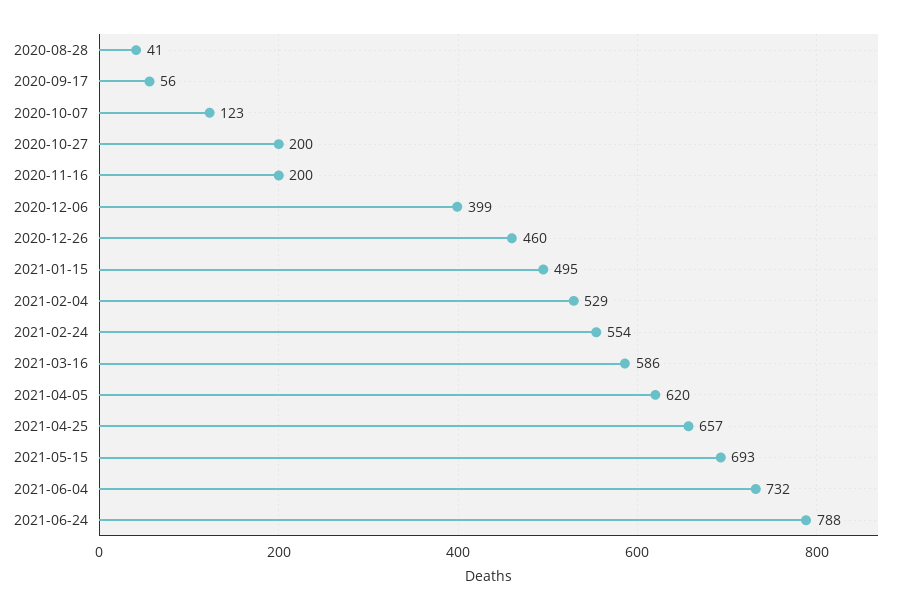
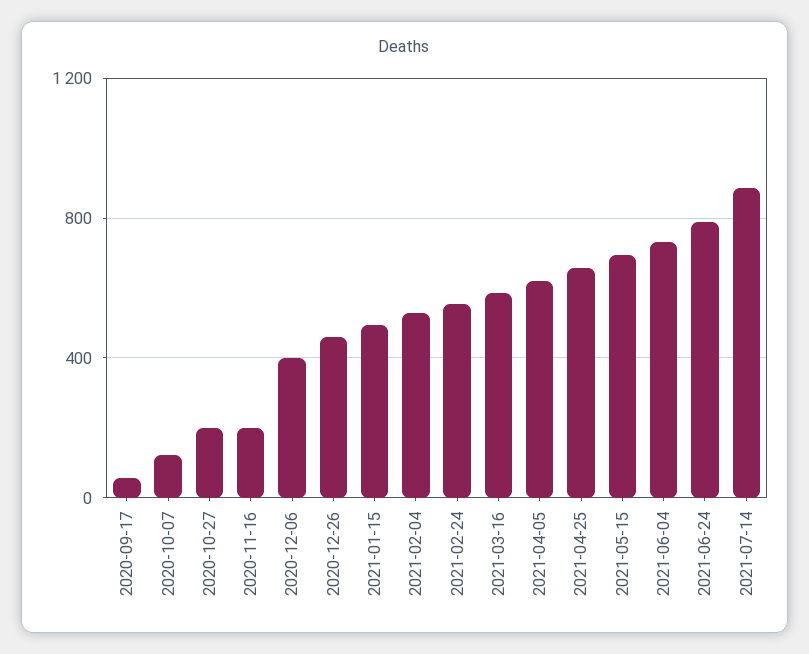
2020-08-28: 41 -> none
2021-07-14: none -> 900

